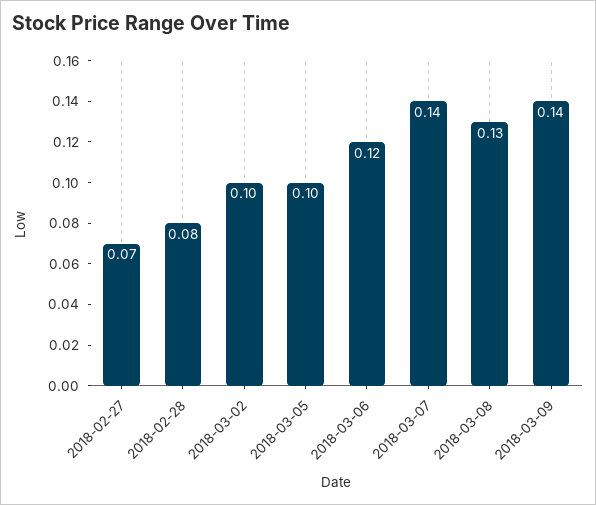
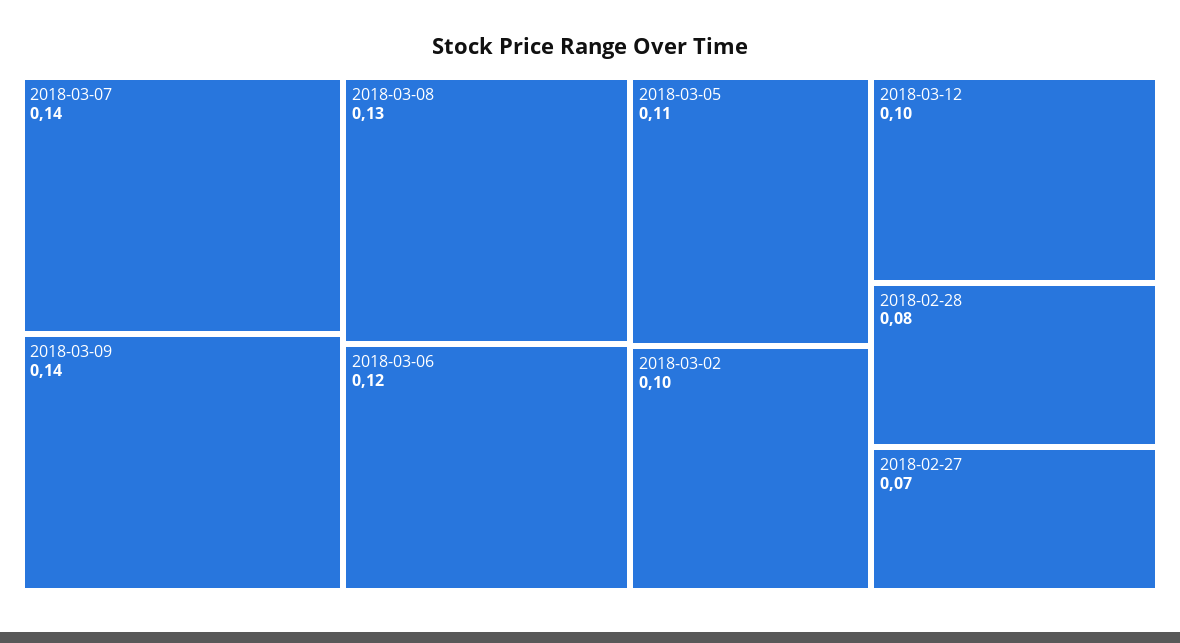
2018-03-05: 0.1 -> 0.11
2018-03-12: none -> 0.1

